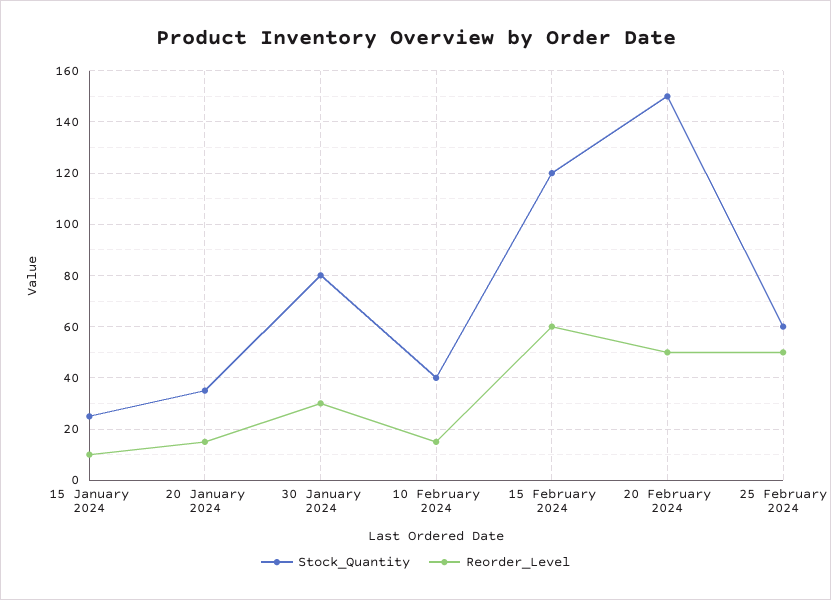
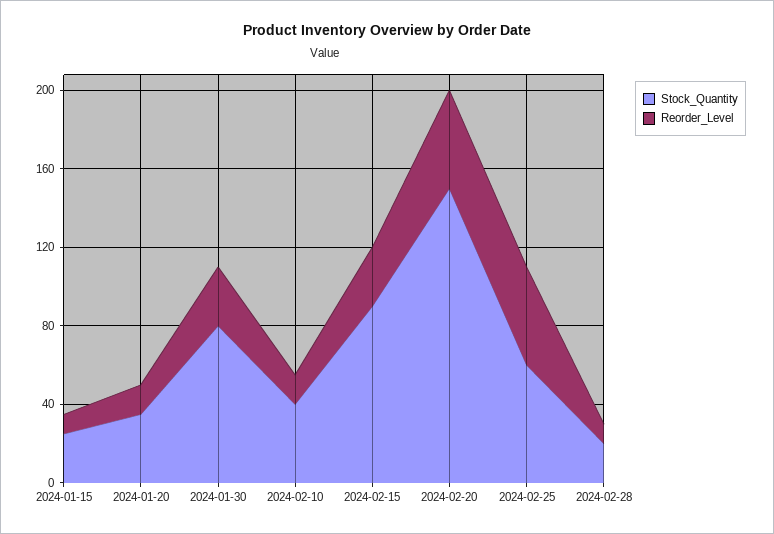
Stock_Quantity, 15 February 2024: 120 -> 90
Reorder_Level, 15 February 2024: 60 -> 30
Stock_Quantity, 2024-02-28: none -> 20
Reorder_Level, 2024-02-28: none -> 10

